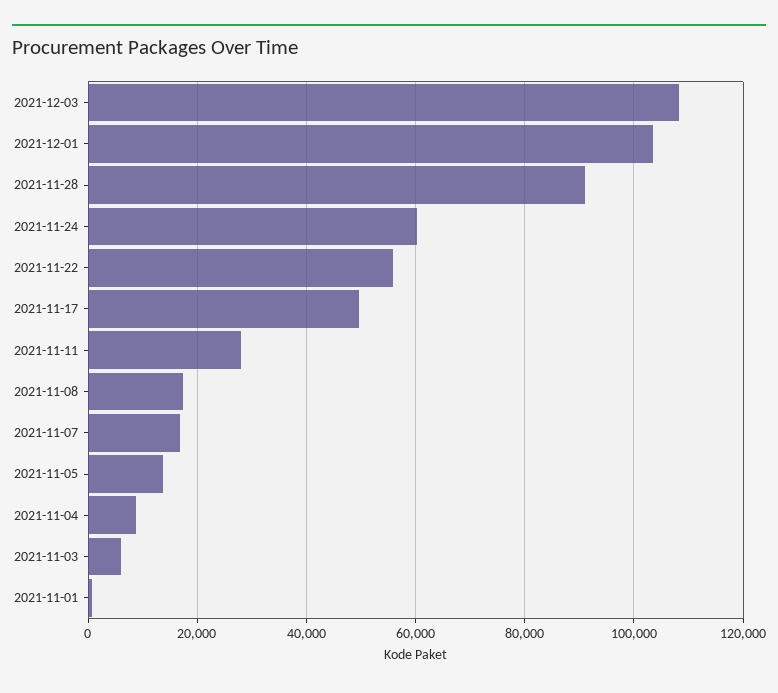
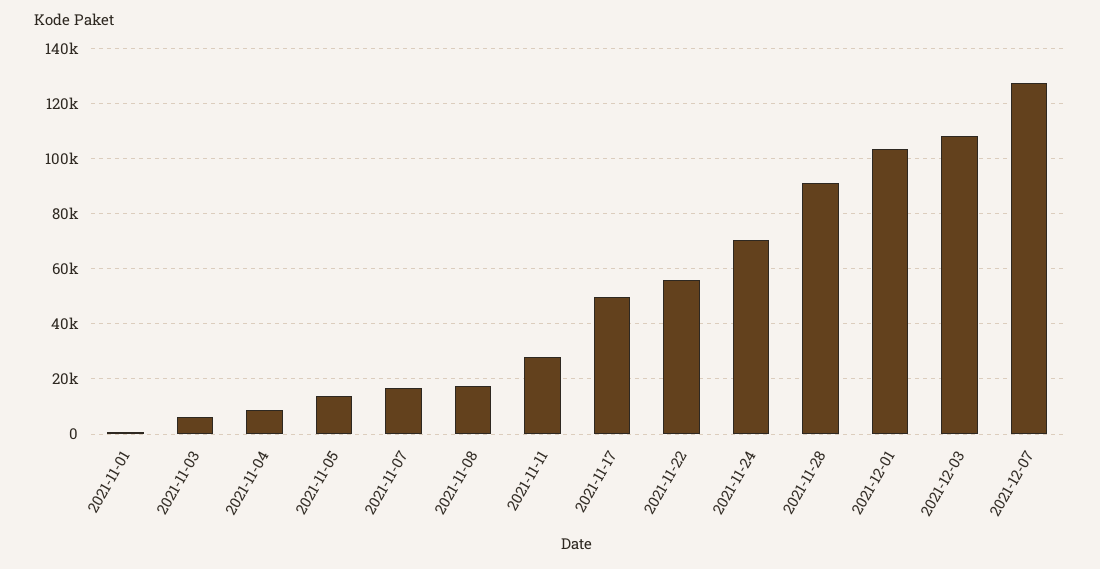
2021-11-24: 60000 -> 70000
2021-12-07: none -> 127500

